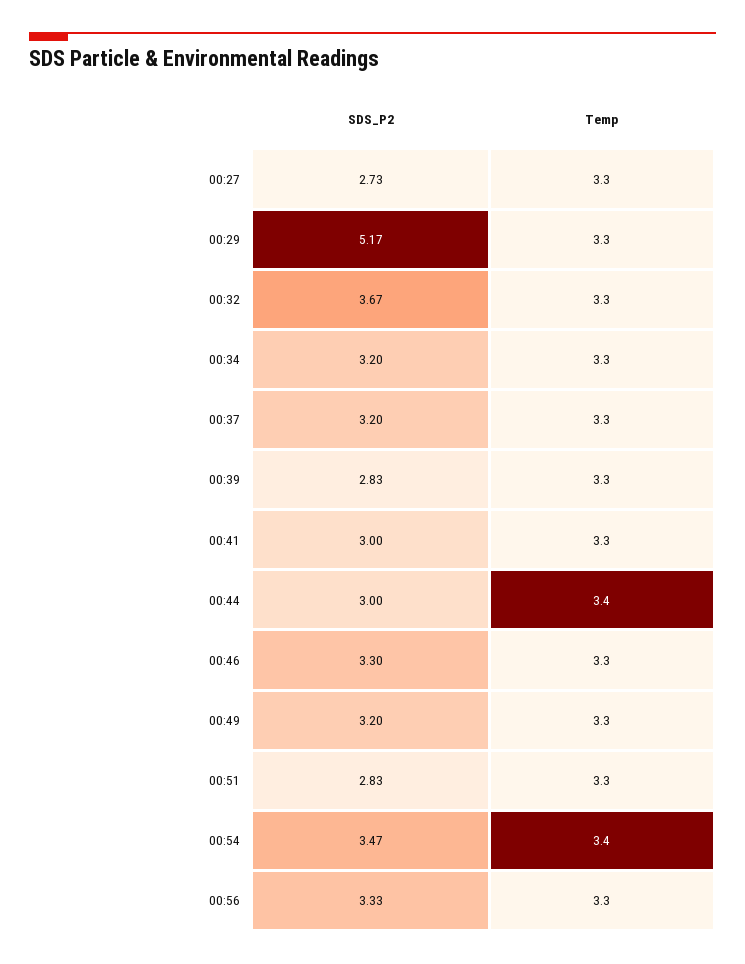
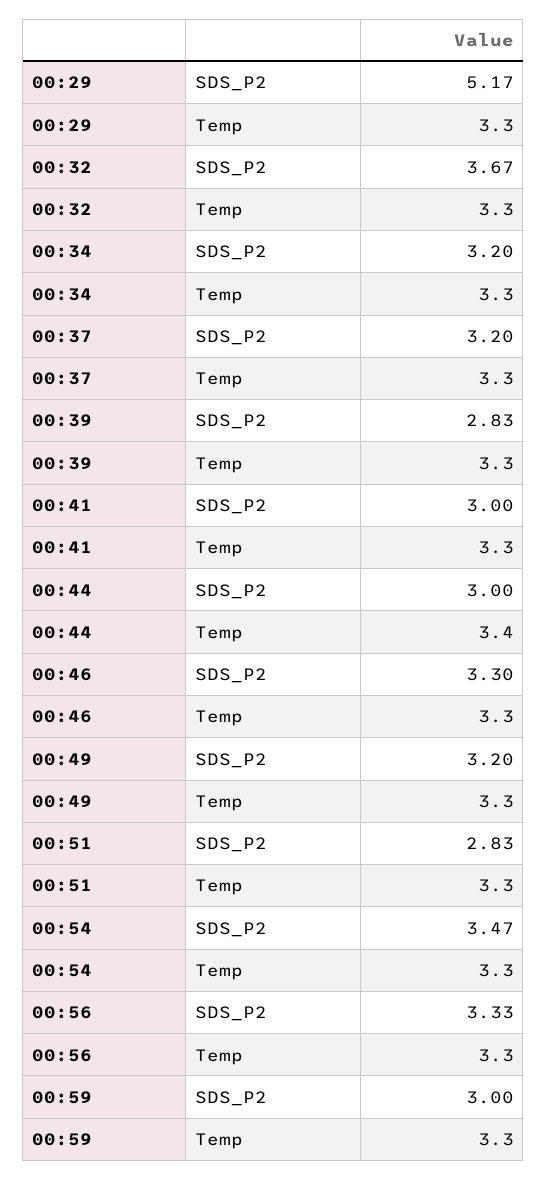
SDS_P2, 00:27: 2.73 -> none
Temp, 00:27: 3.3 -> none
Temp, 00:54: 3.4 -> 3.3
SDS_P2, 00:59: none -> 3
Temp, 00:59: none -> 3.3

